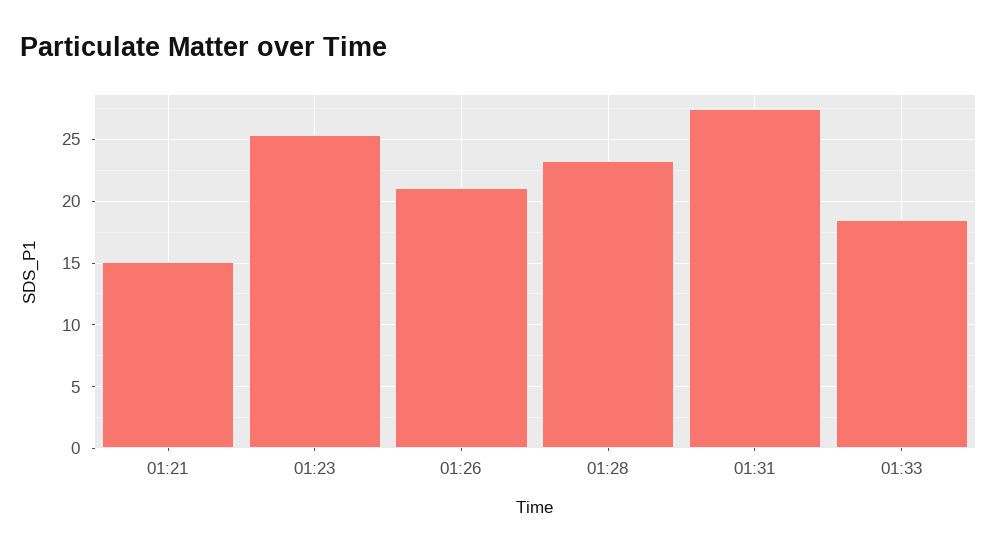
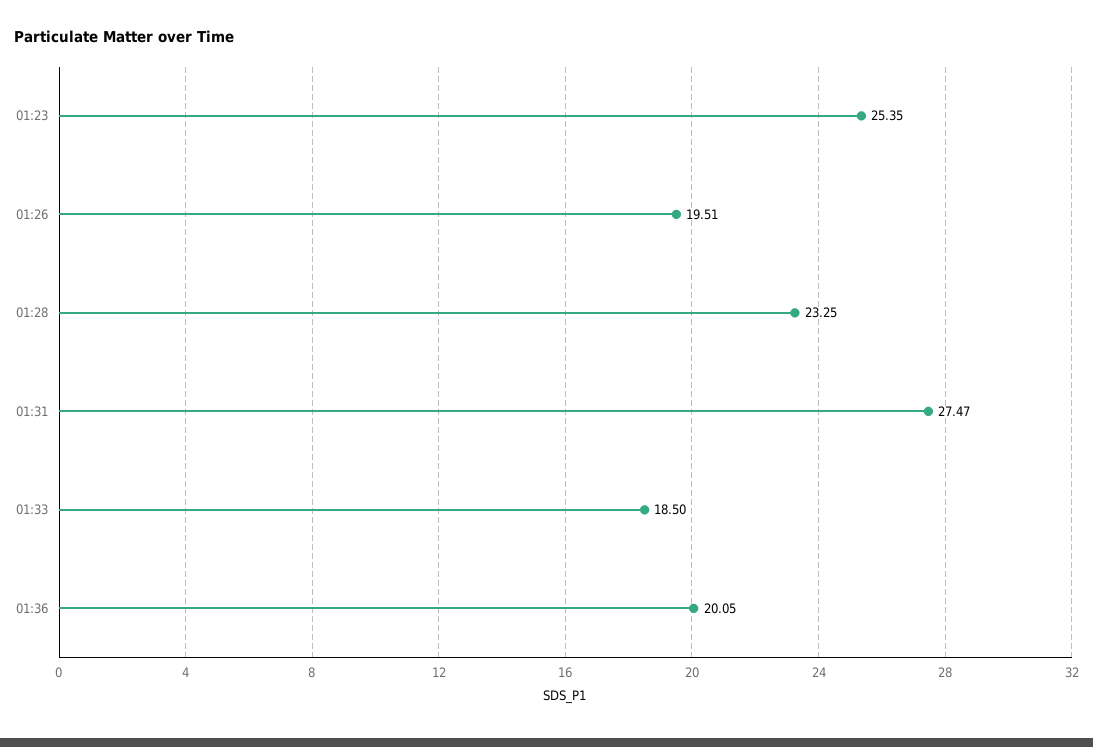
01:21: 15 -> none
01:26: 21 -> 19.51
01:36: none -> 20.05

